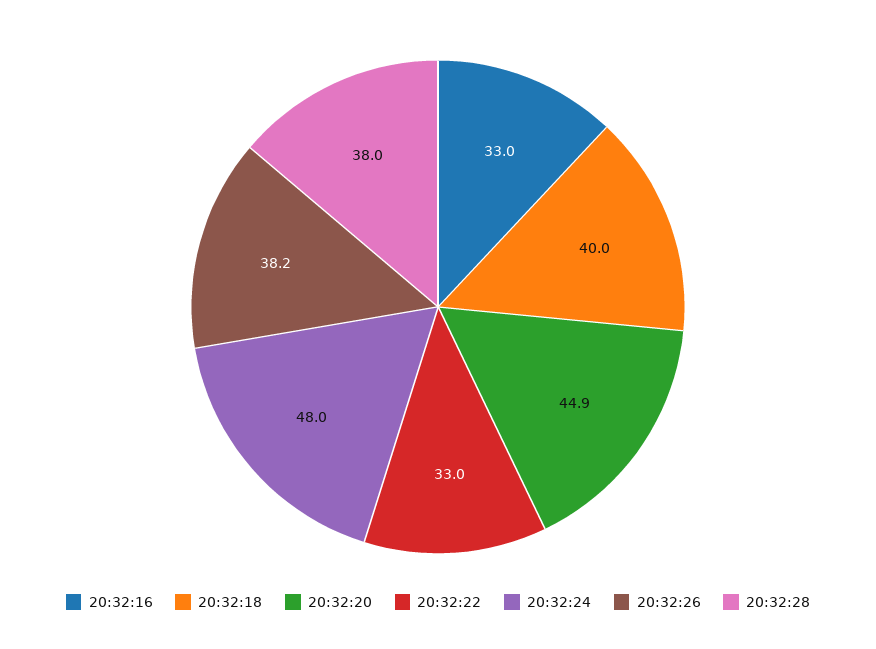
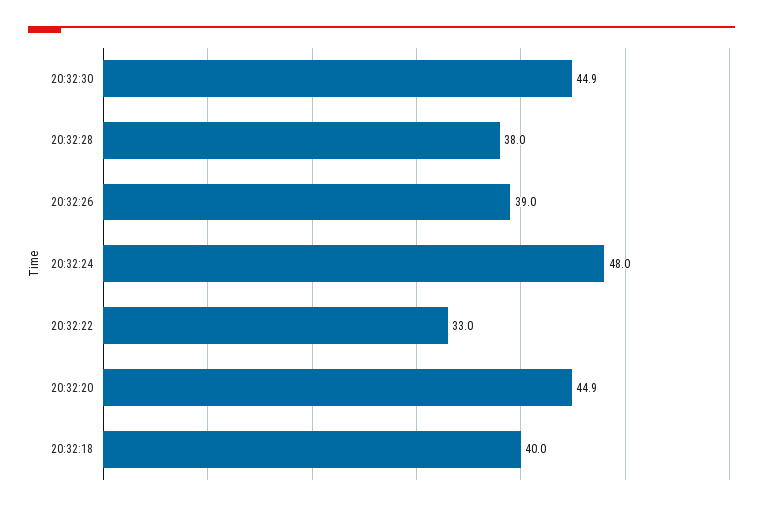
20:32:16: 33 -> none
20:32:26: 38.2 -> 39
20:32:30: none -> 44.9

